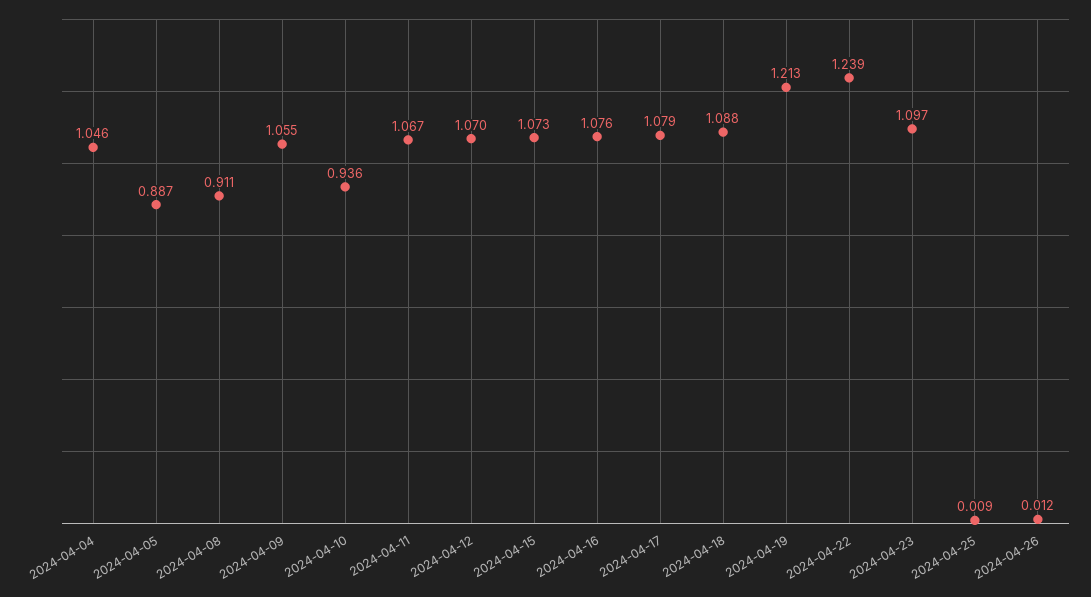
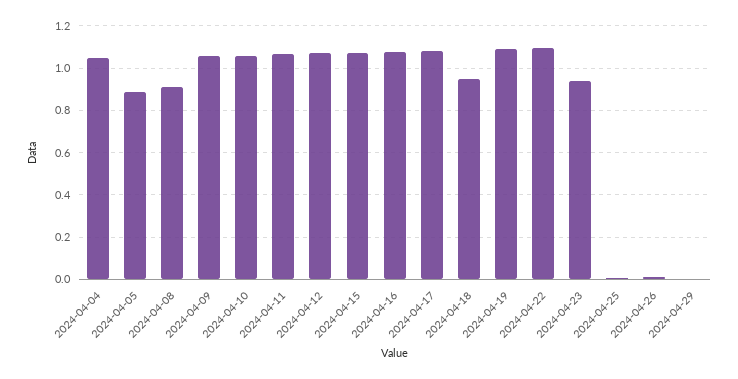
2024-04-10: 0.936 -> 1.05
2024-04-18: 1.088 -> 0.95
2024-04-19: 1.213 -> 1.1
2024-04-22: 1.239 -> 1.1
2024-04-23: 1.097 -> 0.95
2024-04-29: none -> 0

